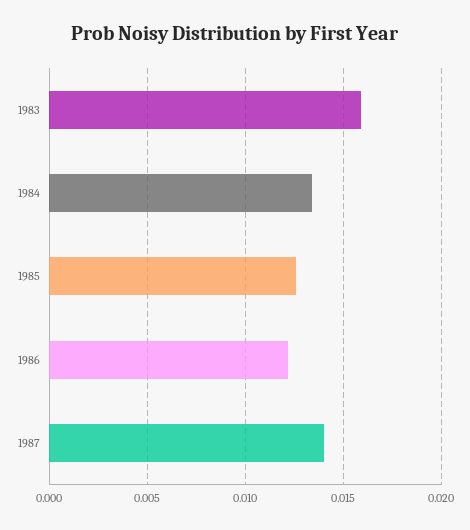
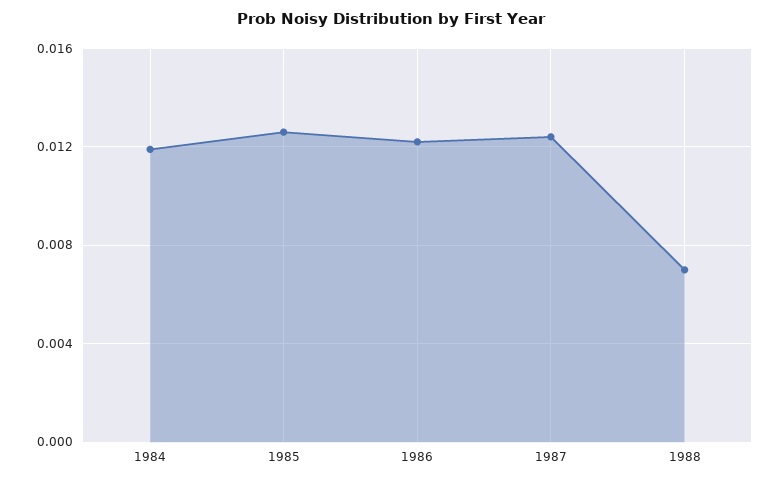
1983: 0.016 -> none
1984: 0.0135 -> 0.012
1987: 0.014 -> 0.0125
1988: none -> 0.007

